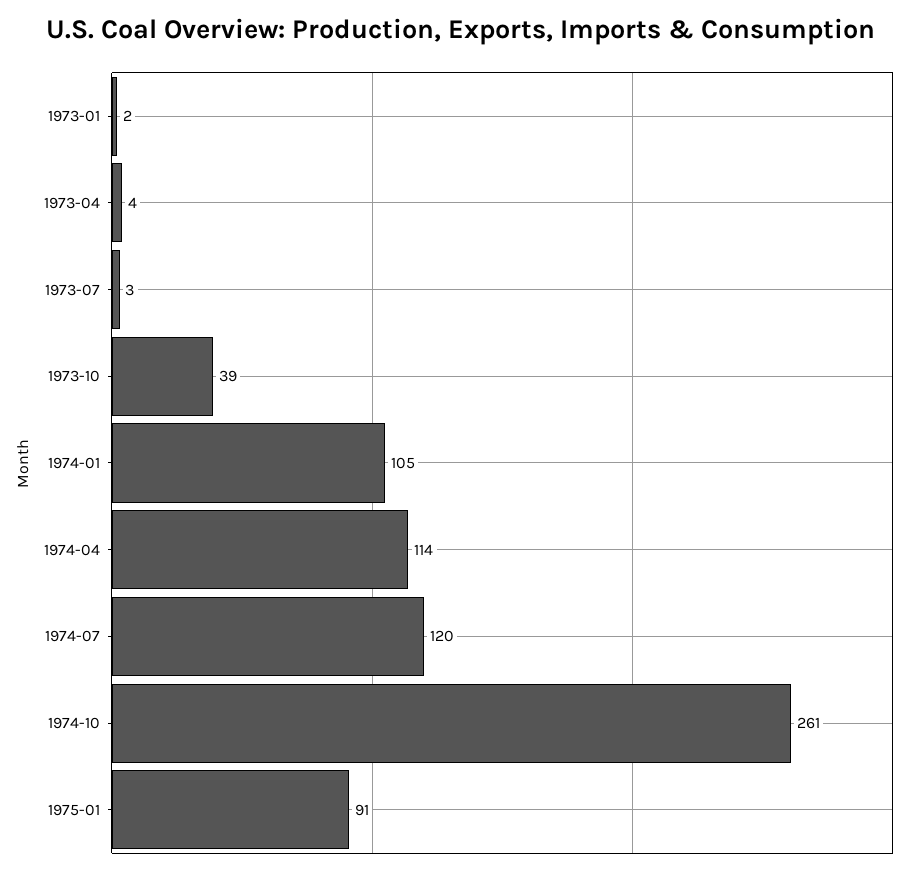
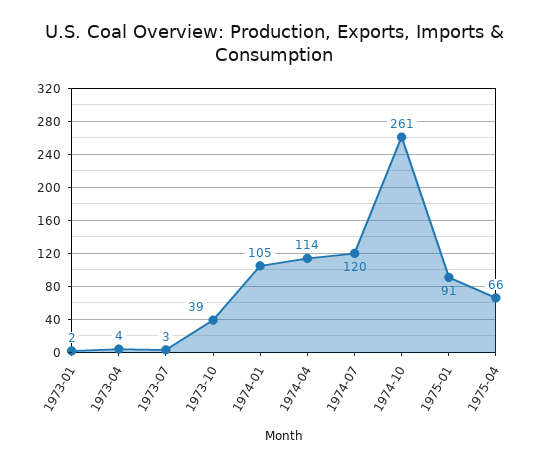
1975-04: none -> 66

